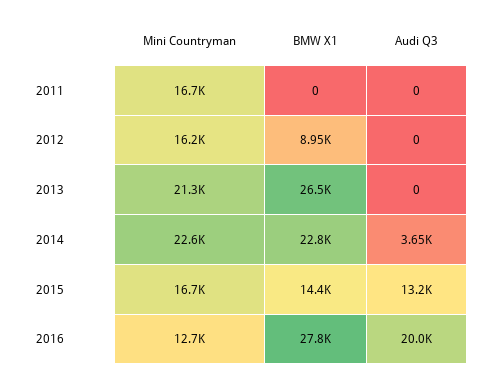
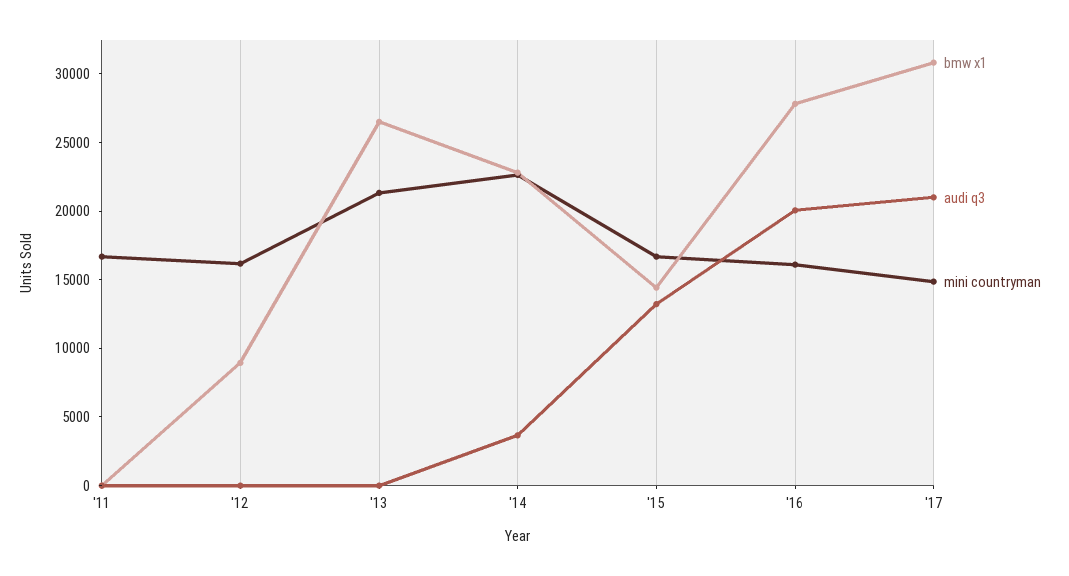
Mini Countryman, 2016: 12700 -> 16000
BMW X1, '17: none -> 31000
Audi Q3, '17: none -> 21000
Mini Countryman, '17: none -> 15000

